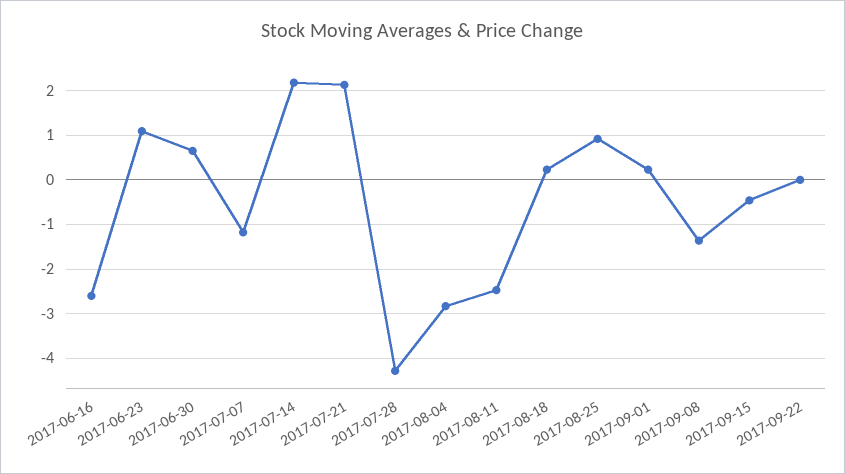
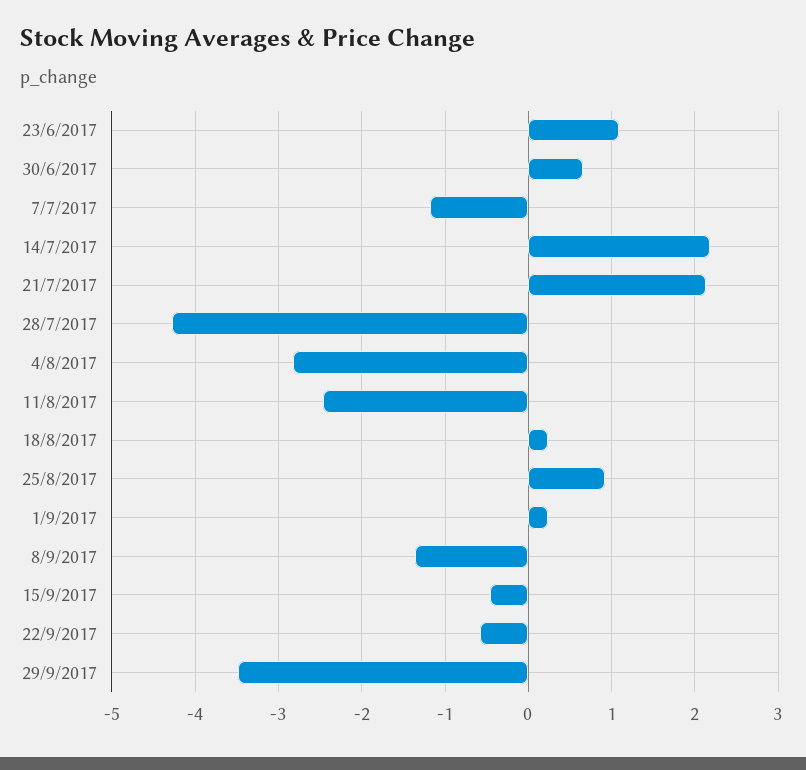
2017-06-16: -2.6 -> none
2017-09-22: 0 -> -0.6
29/9/2017: none -> -3.5

